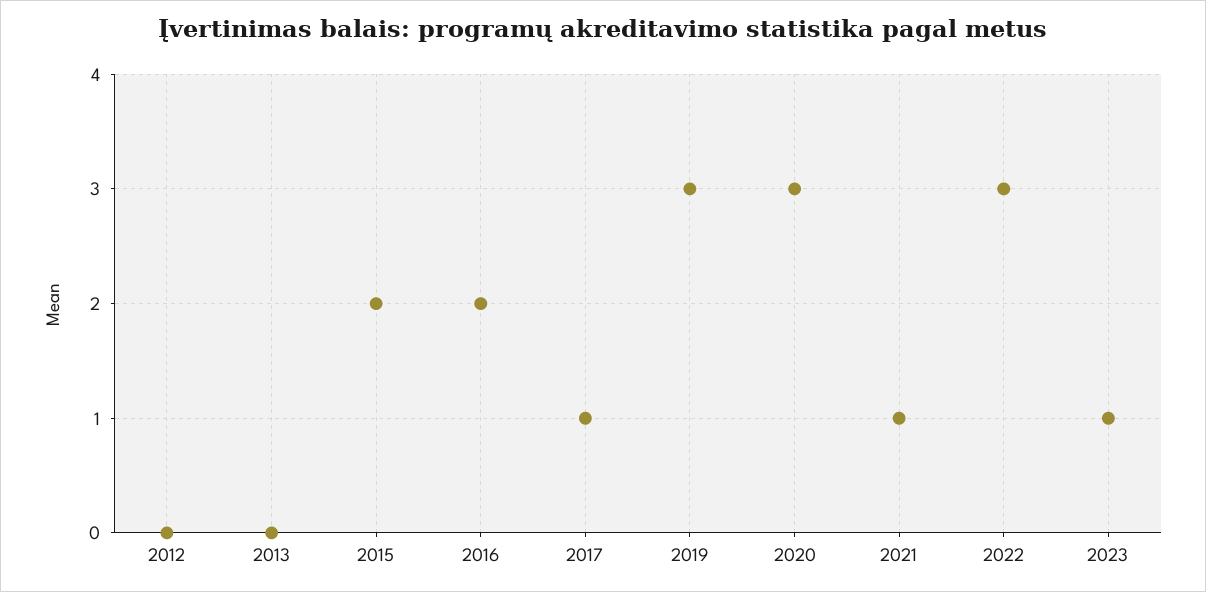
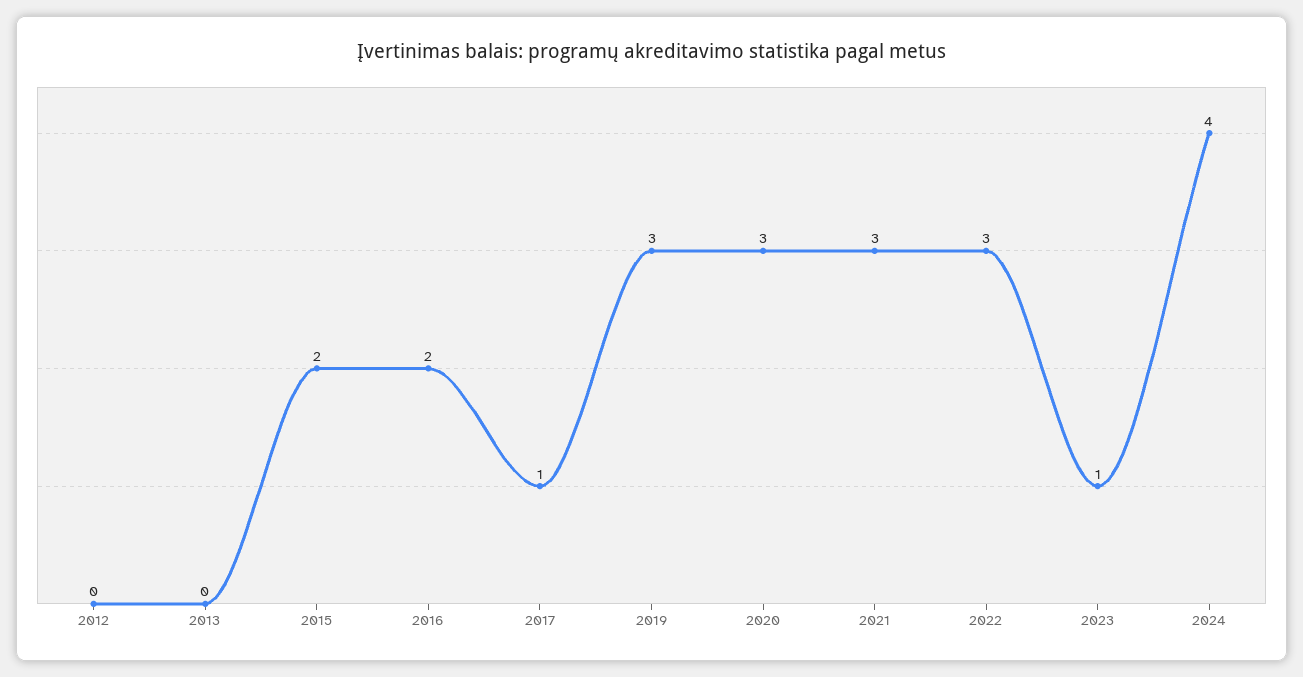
2021: 1 -> 3
2024: none -> 4

